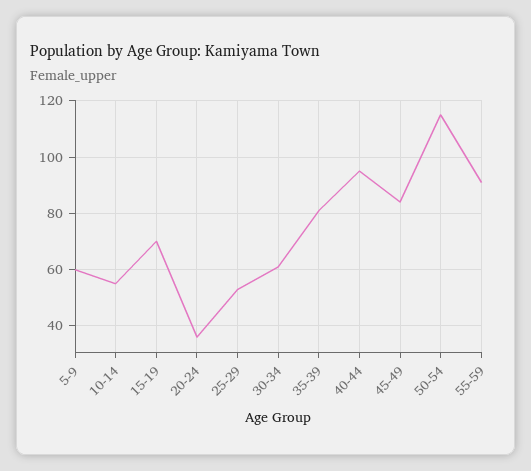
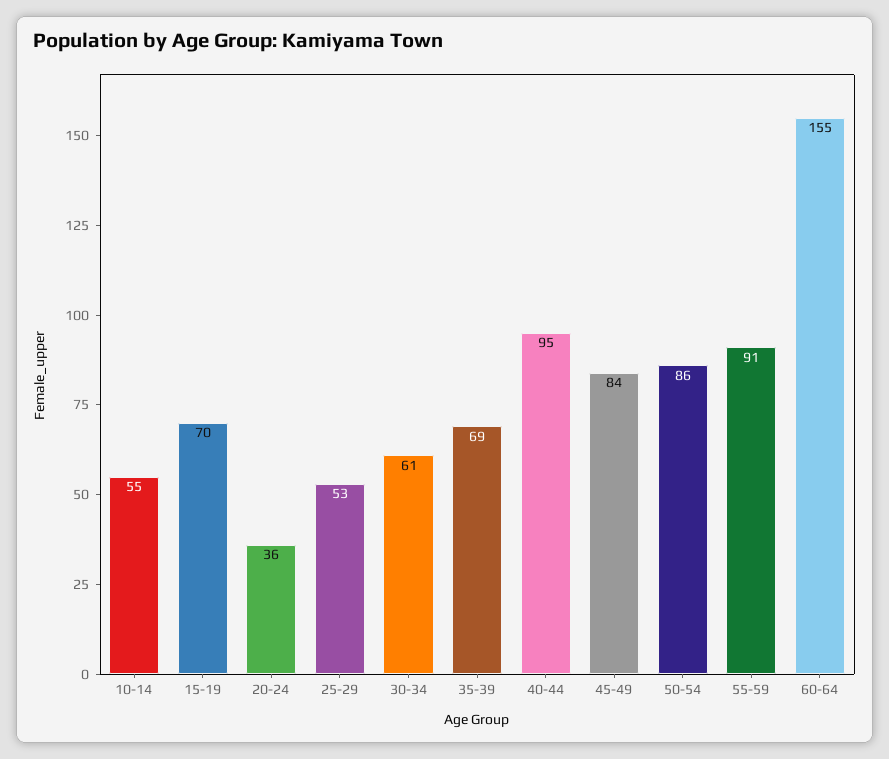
5-9: 60 -> none
35-39: 80 -> 69
50-54: 115 -> 86
60-64: none -> 155

